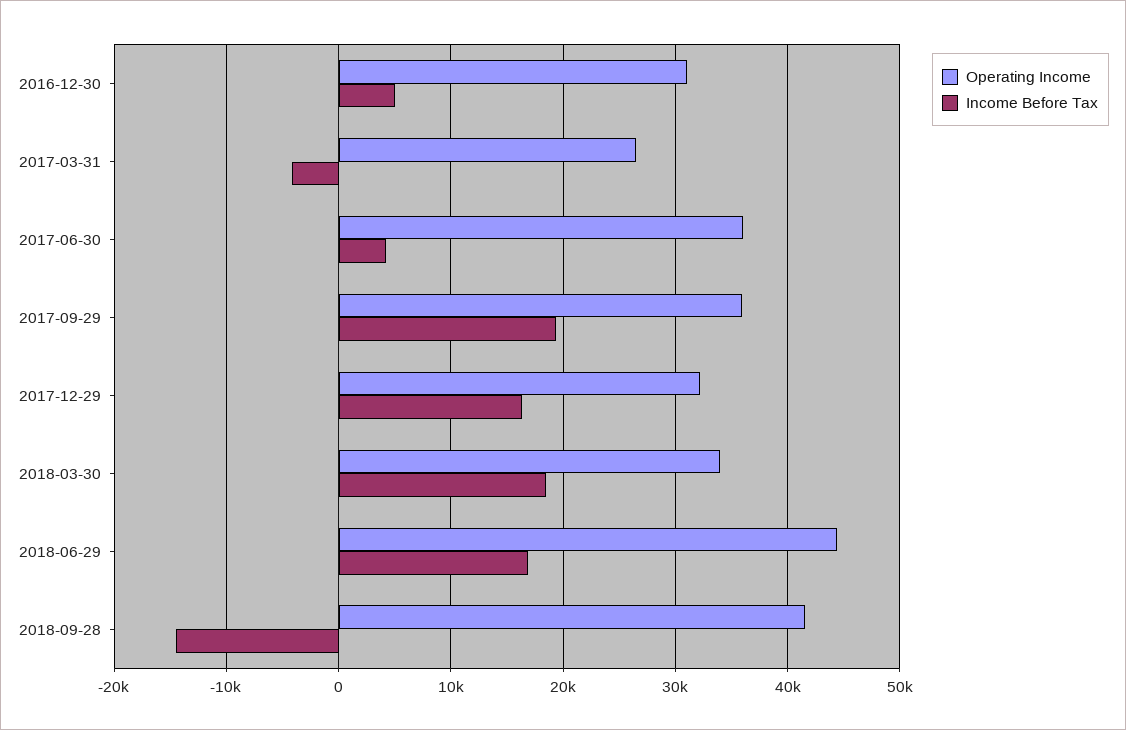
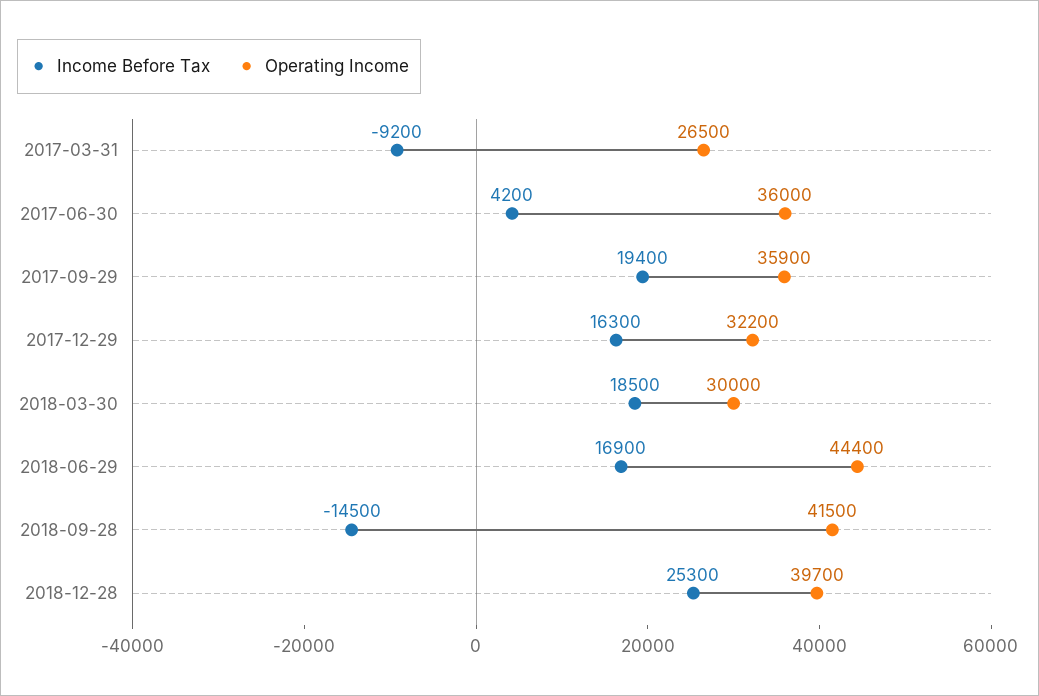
Operating Income, 2016-12-30: 31000 -> none
Income Before Tax, 2016-12-30: 5000 -> none
Income Before Tax, 2017-03-31: -4000 -> -9200
Operating Income, 2018-03-30: 34000 -> 30000
Income Before Tax, 2018-12-28: none -> 25300
Operating Income, 2018-12-28: none -> 39700

